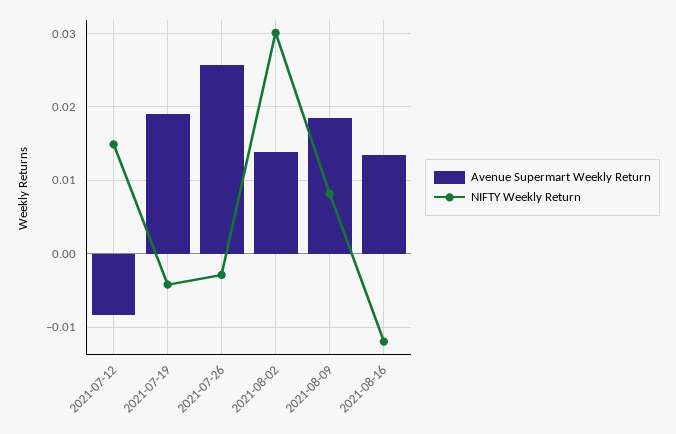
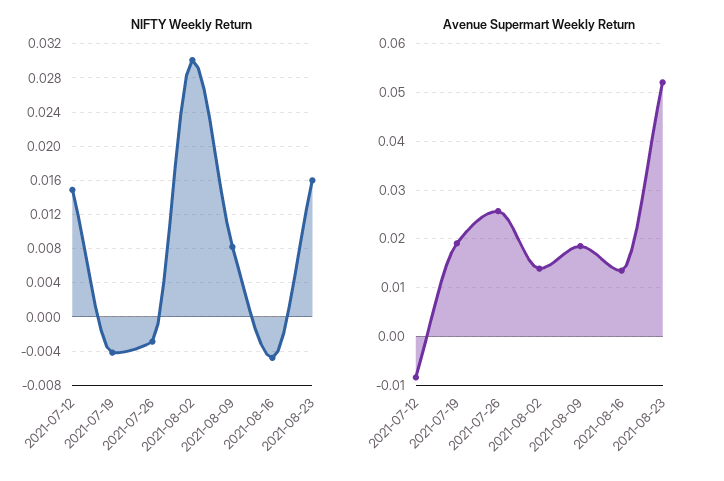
NIFTY Weekly Return, 2021-08-16: -0.012 -> -0.005
NIFTY Weekly Return, 2021-08-23: none -> 0.016
Avenue Supermart Weekly Return, 2021-08-23: none -> 0.052

